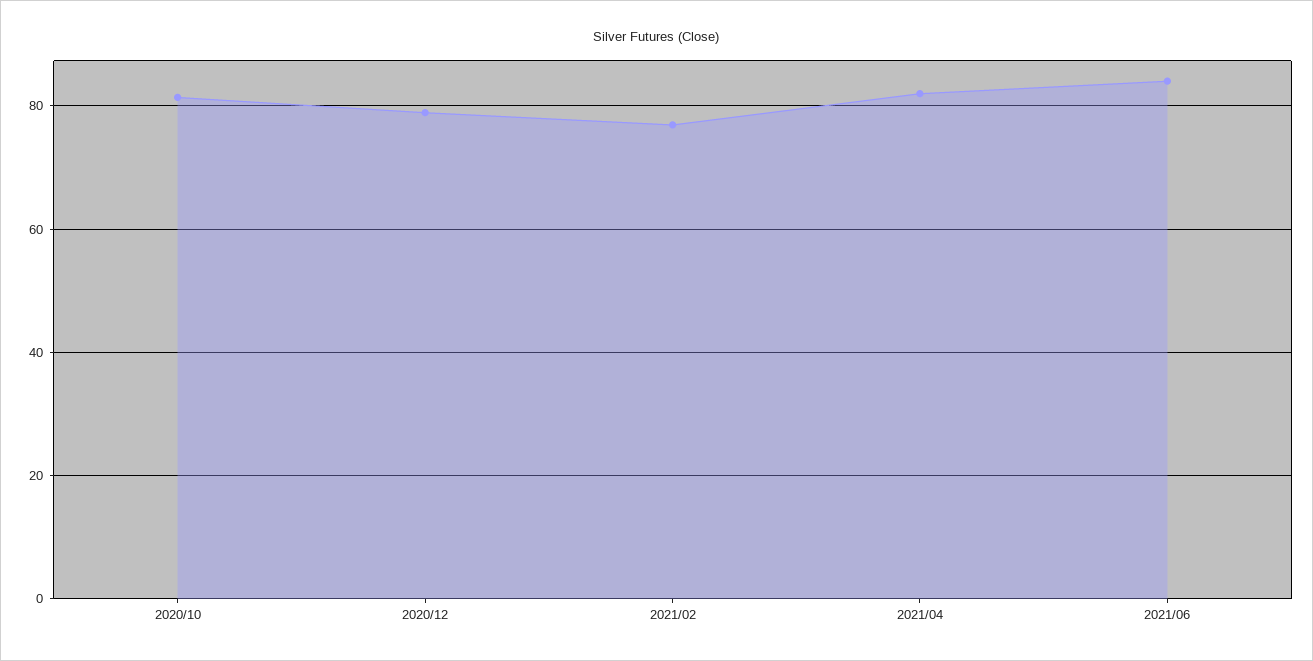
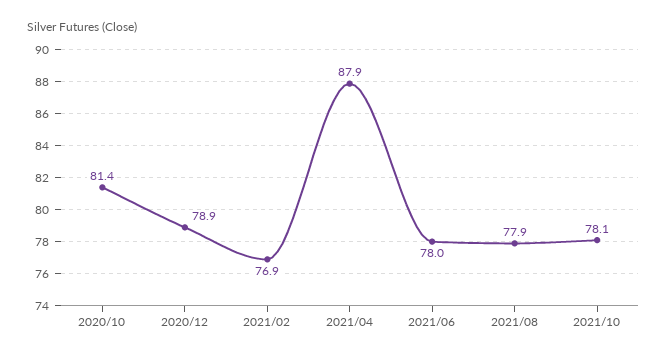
2021/04: 82 -> 87.9
2021/06: 84 -> 78
2021/08: none -> 77.9
2021/10: none -> 78.1

